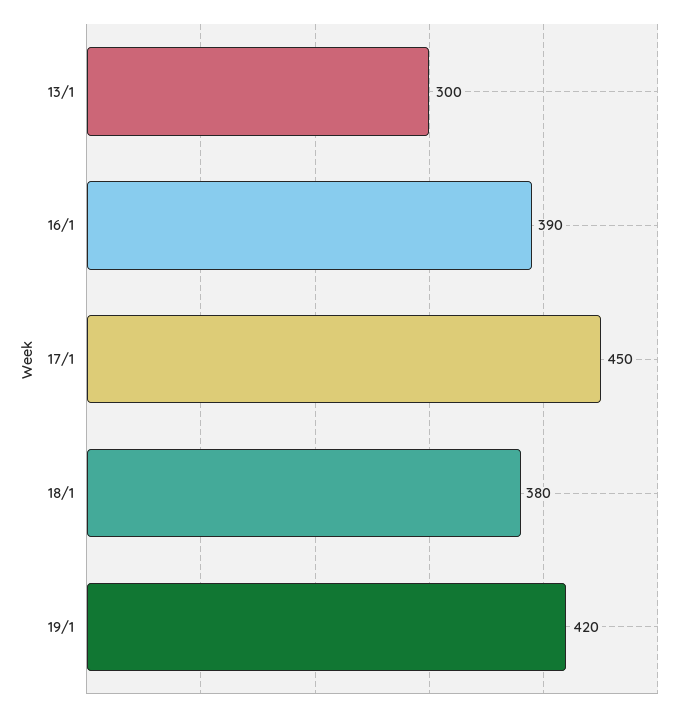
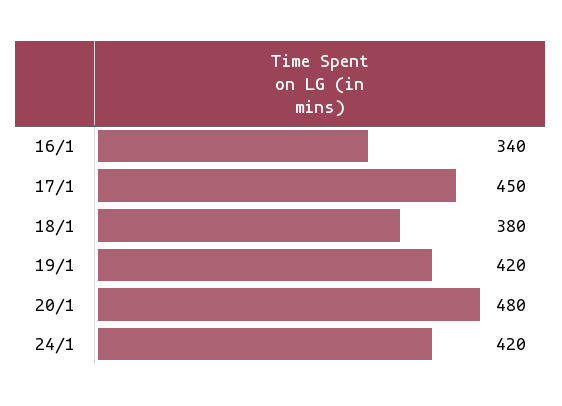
13/1: 300 -> none
16/1: 390 -> 340
20/1: none -> 480
24/1: none -> 420

